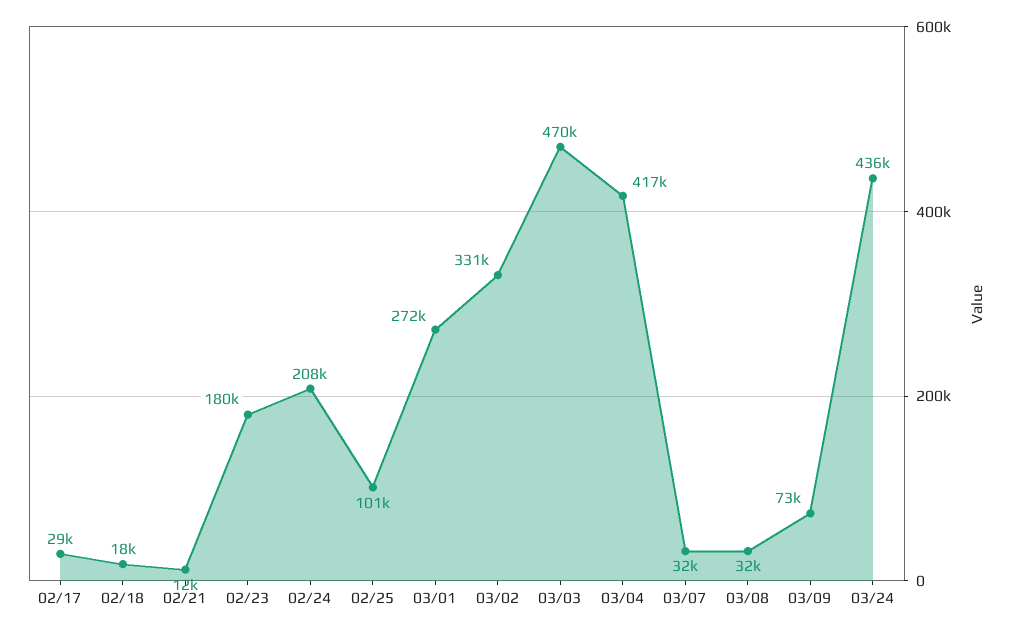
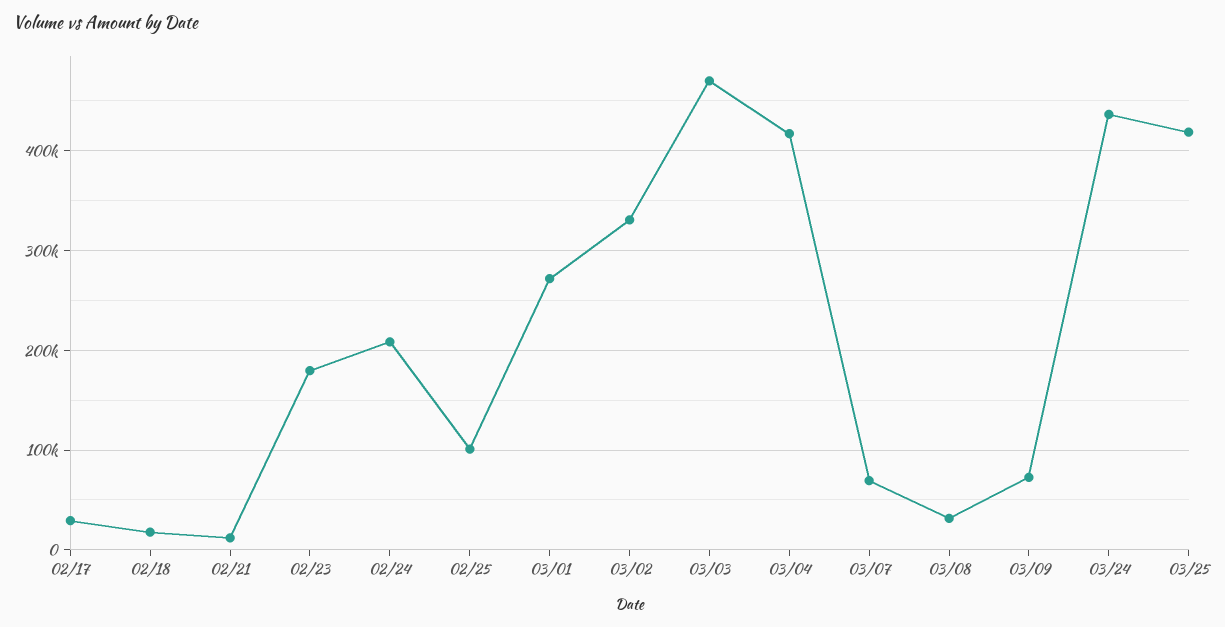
03/07: 32000 -> 70000
03/25: none -> 420000

